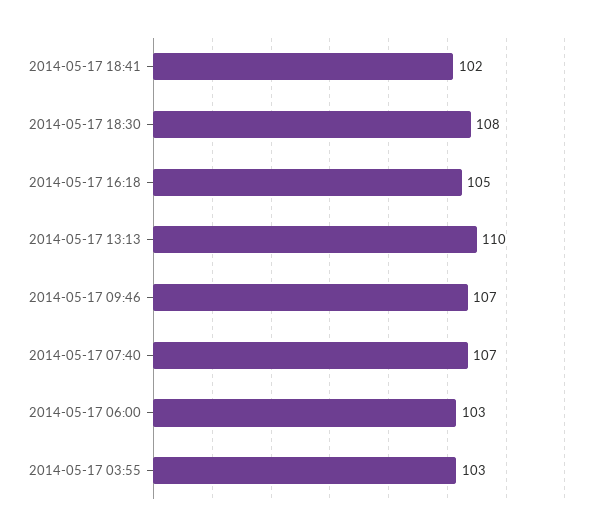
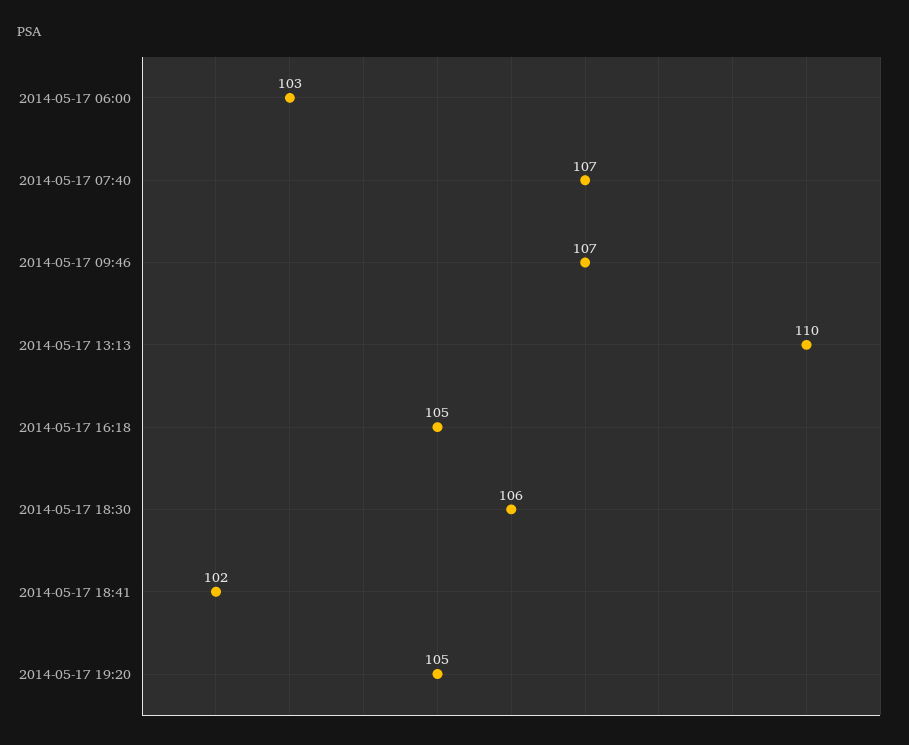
2014-05-17 18:30: 108 -> 106
2014-05-17 03:55: 103 -> none
2014-05-17 19:20: none -> 105

